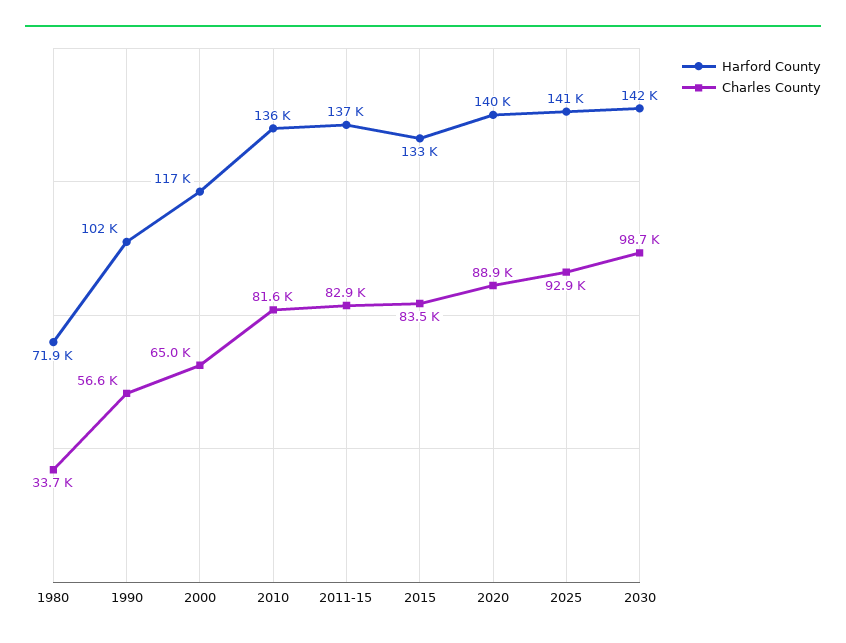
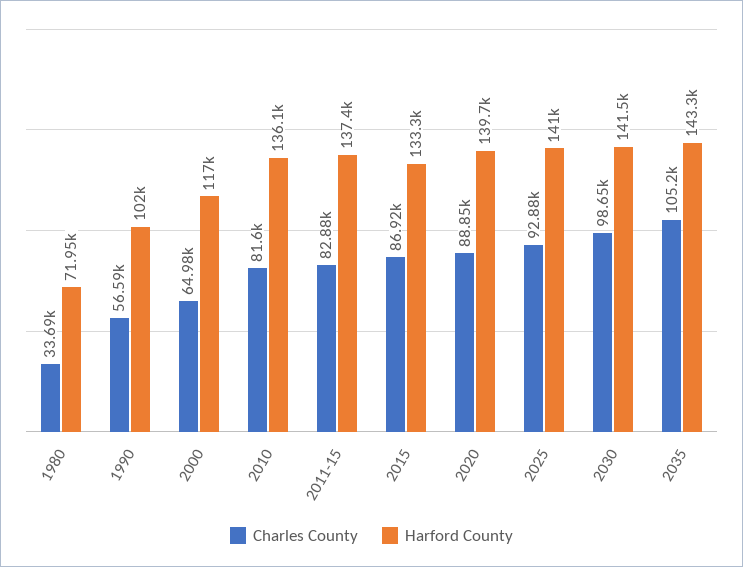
Charles County, 2015: 83500 -> 86920
Charles County, 2035: none -> 105200
Harford County, 2035: none -> 143300

